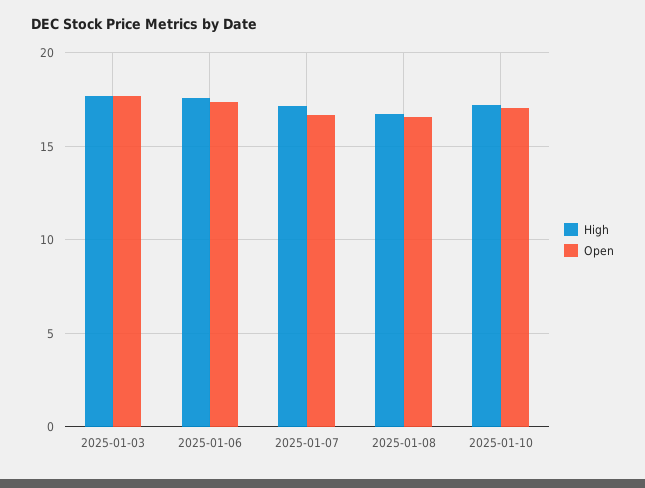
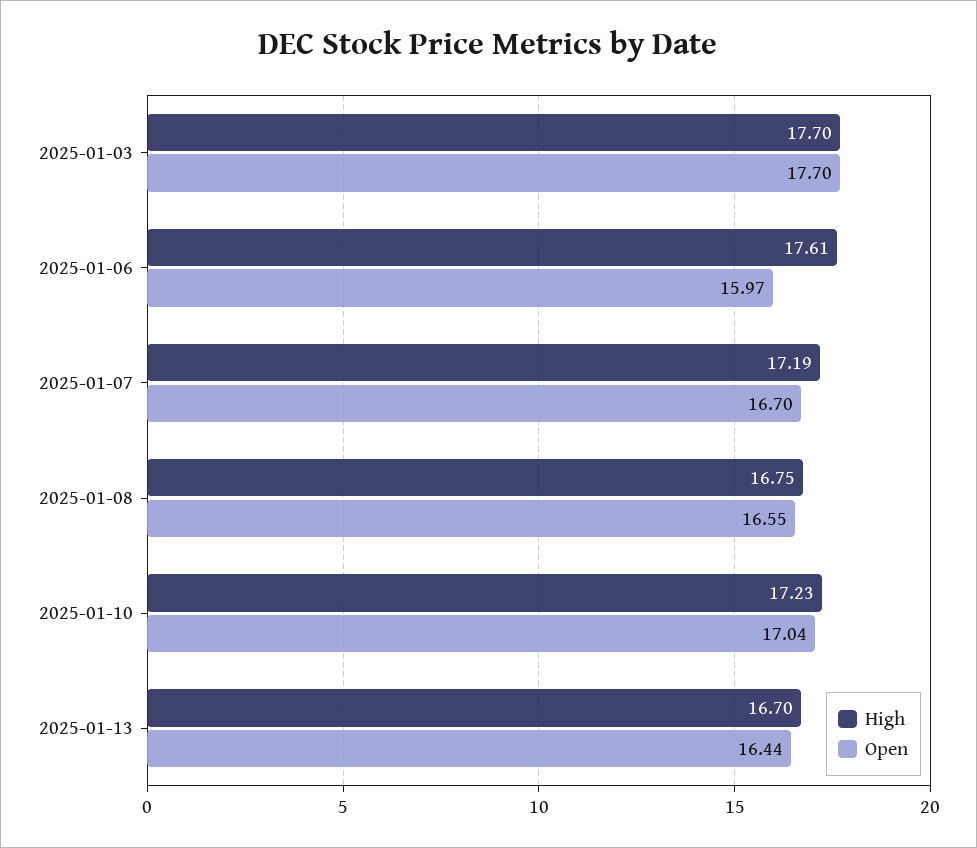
Open, 2025-01-06: 17.5 -> 15.97
High, 2025-01-13: none -> 16.7
Open, 2025-01-13: none -> 16.44

